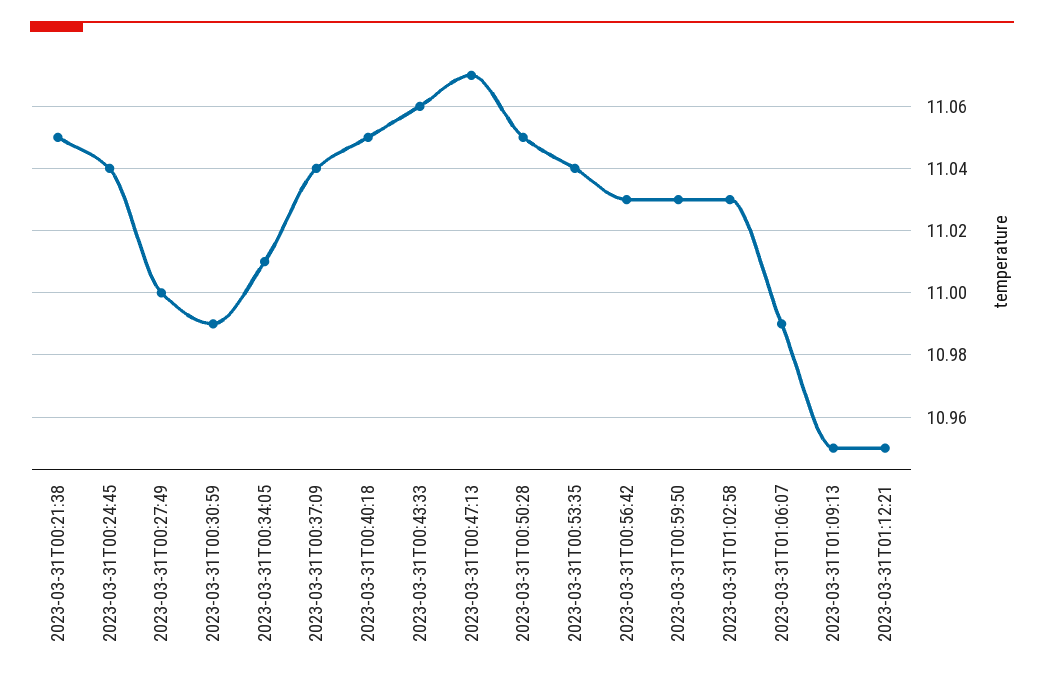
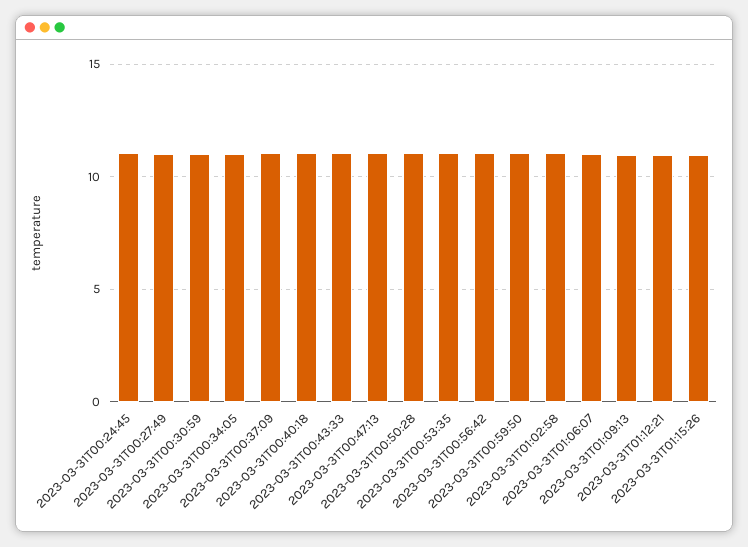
2023-03-31T00:21:38: 11.05 -> none
2023-03-31T01:15:26: none -> 11

